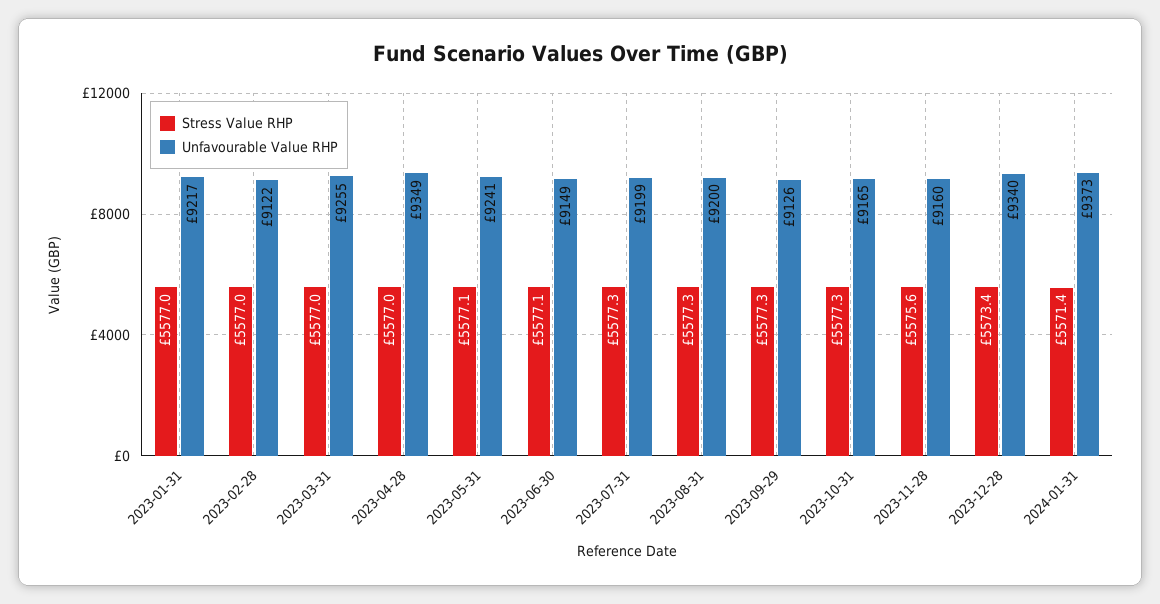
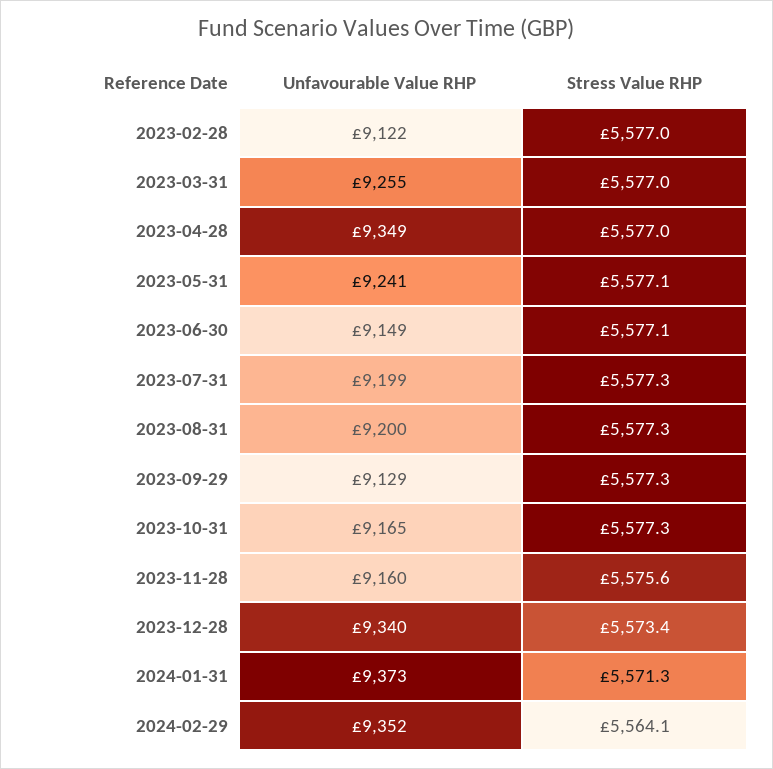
Stress Value RHP, 2023-01-31: 5577 -> none
Unfavourable Value RHP, 2023-01-31: 9217 -> none
Unfavourable Value RHP, 2023-09-29: 9126 -> 9129
Stress Value RHP, 2024-01-31: 5571.4 -> 5571.3
Unfavourable Value RHP, 2024-02-29: none -> 9352
Stress Value RHP, 2024-02-29: none -> 5564.1

